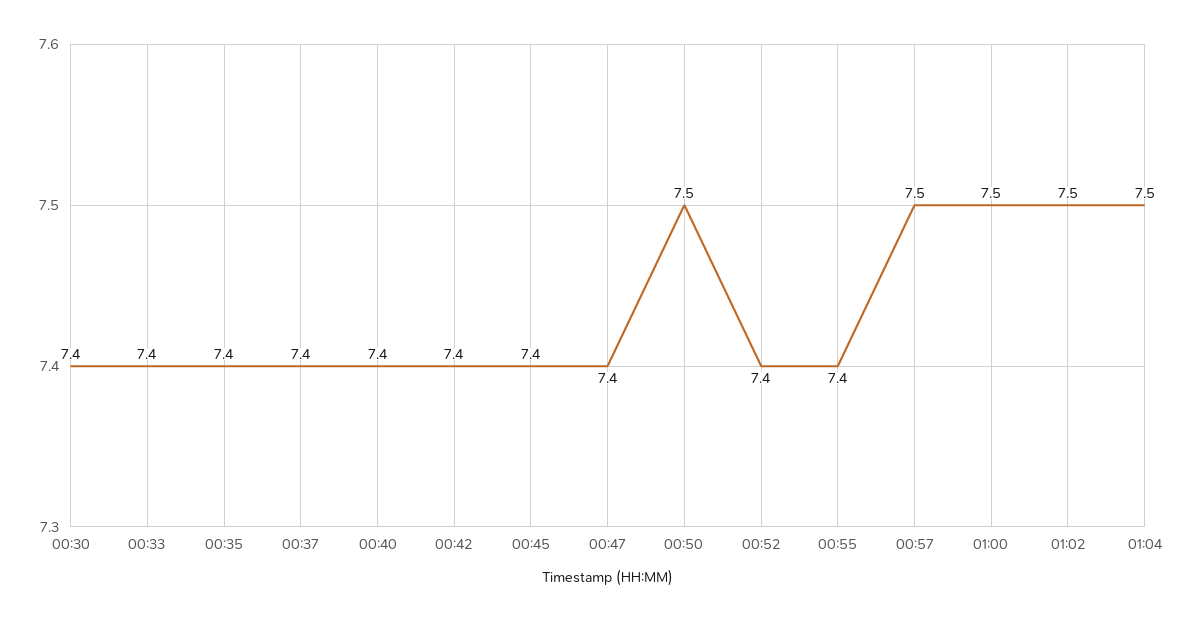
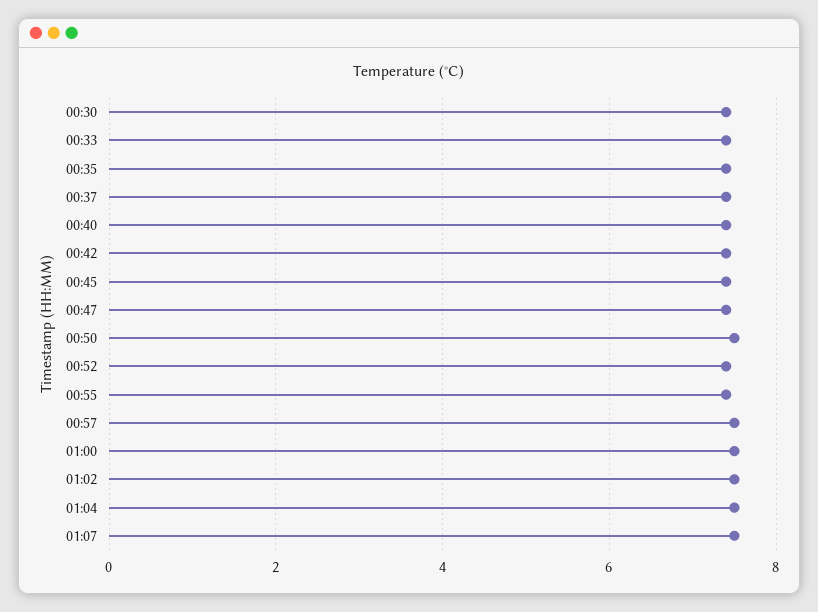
01:07: none -> 7.5

